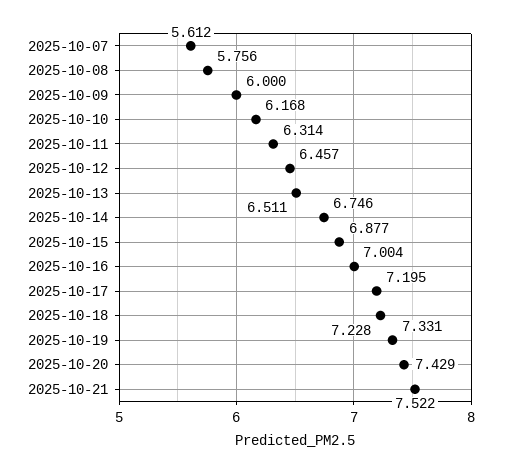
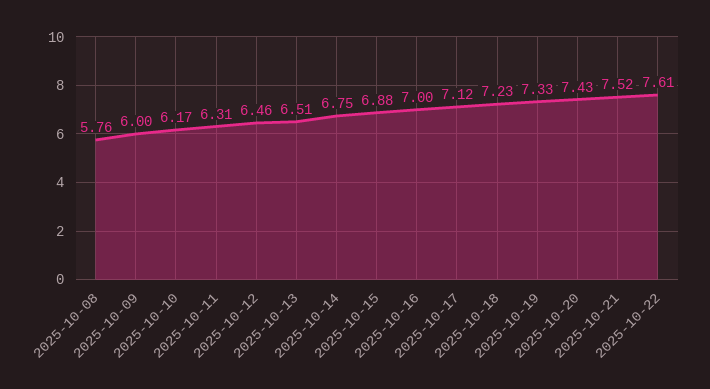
2025-10-07: 5.612 -> none
2025-10-17: 7.195 -> 7.12
2025-10-22: none -> 7.61

